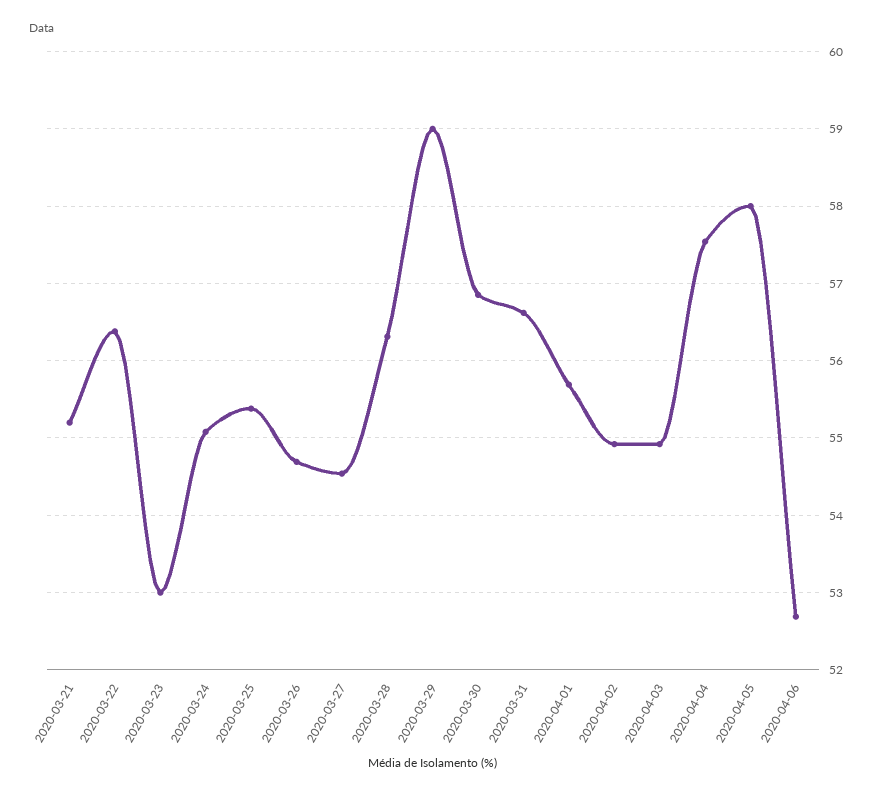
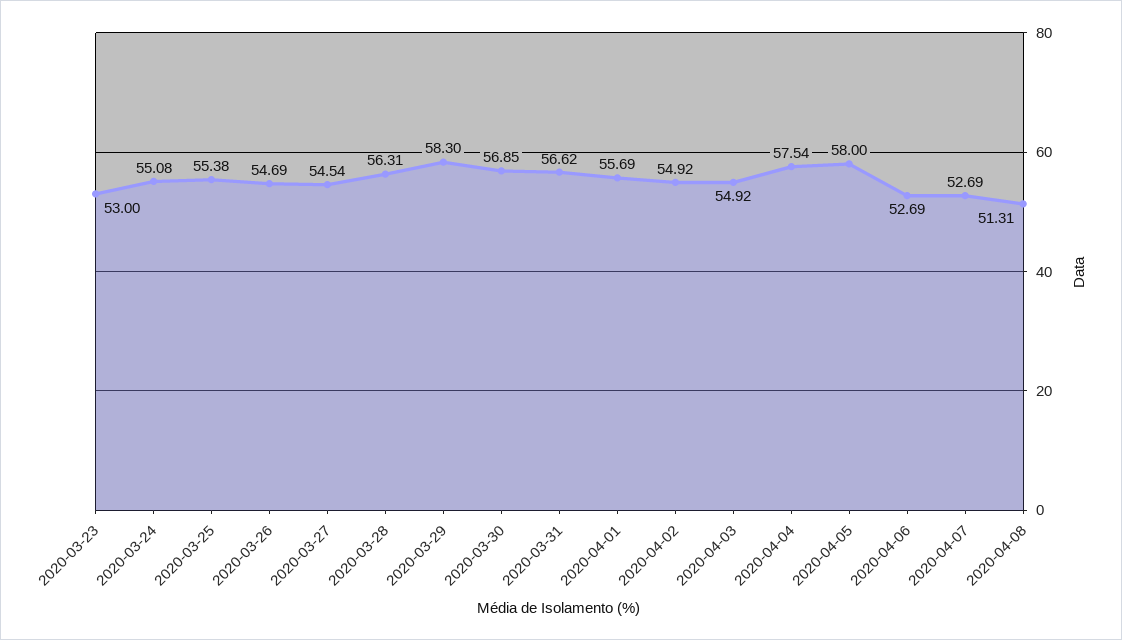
2020-03-21: 55.2 -> none
2020-03-22: 56.4 -> none
2020-03-29: 59 -> 58.3
2020-04-07: none -> 52.69
2020-04-08: none -> 51.31

